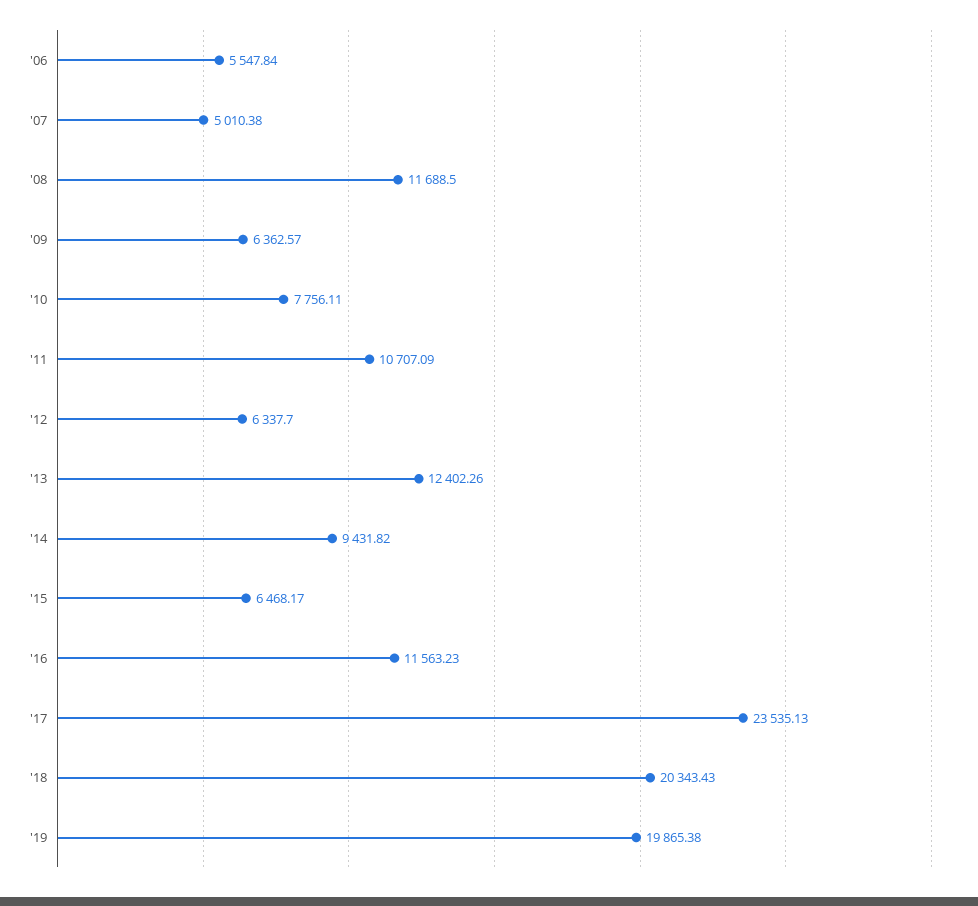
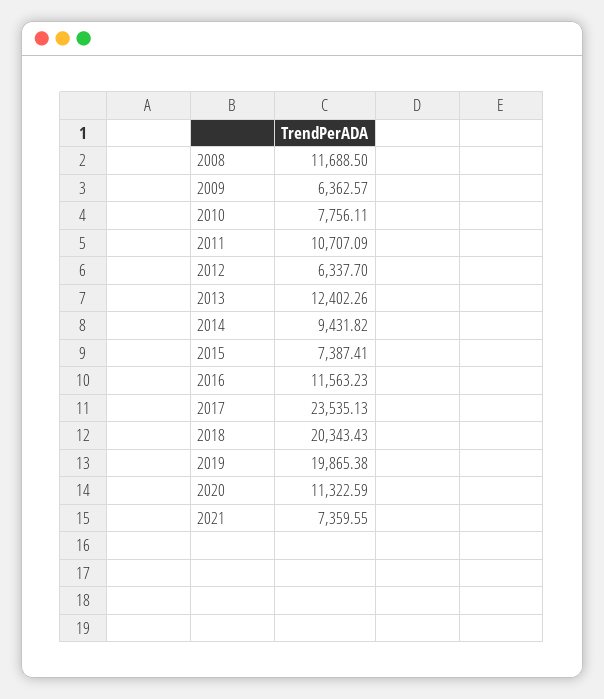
'06: 5547.84 -> none
'07: 5010.38 -> none
'15: 6468.17 -> 7387.41
2020: none -> 11322.59
2021: none -> 7359.55

